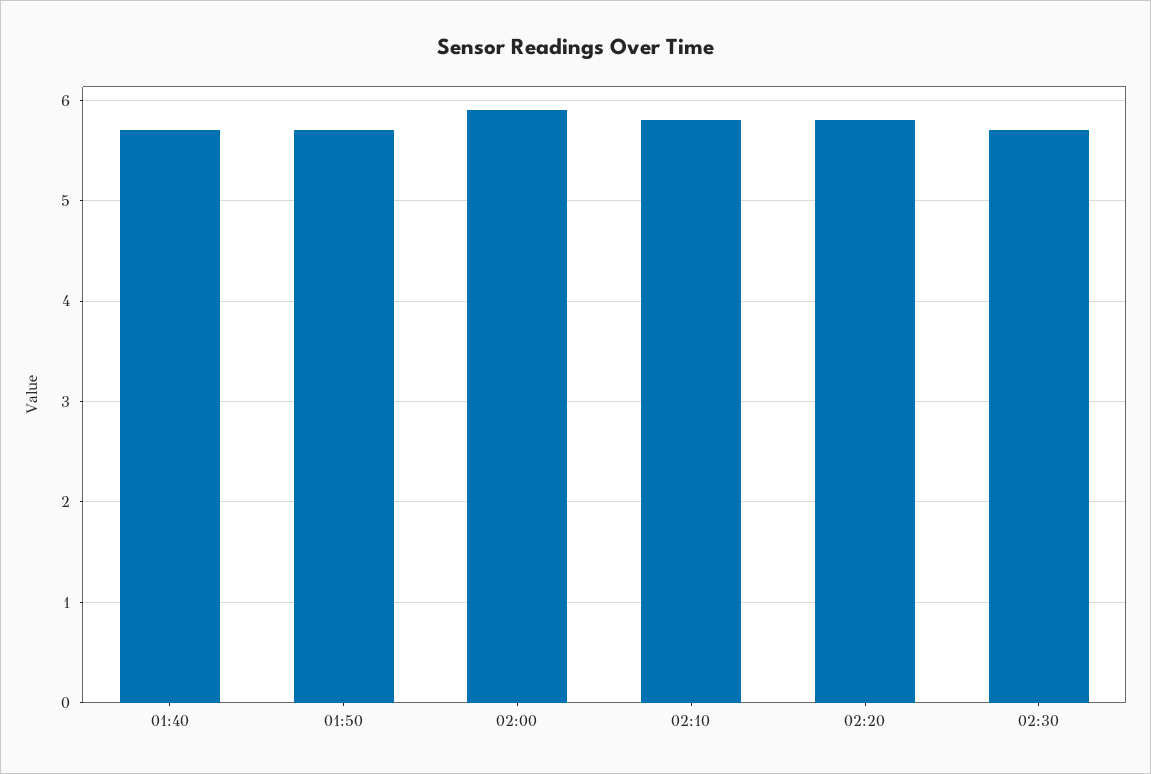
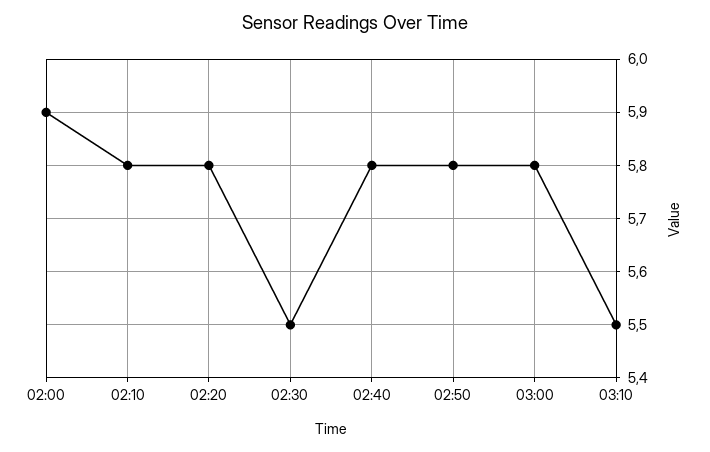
01:40: 5.7 -> none
01:50: 5.7 -> none
02:30: 5.7 -> 5.5
02:40: none -> 5.8
02:50: none -> 5.8
03:00: none -> 5.8
03:10: none -> 5.5

